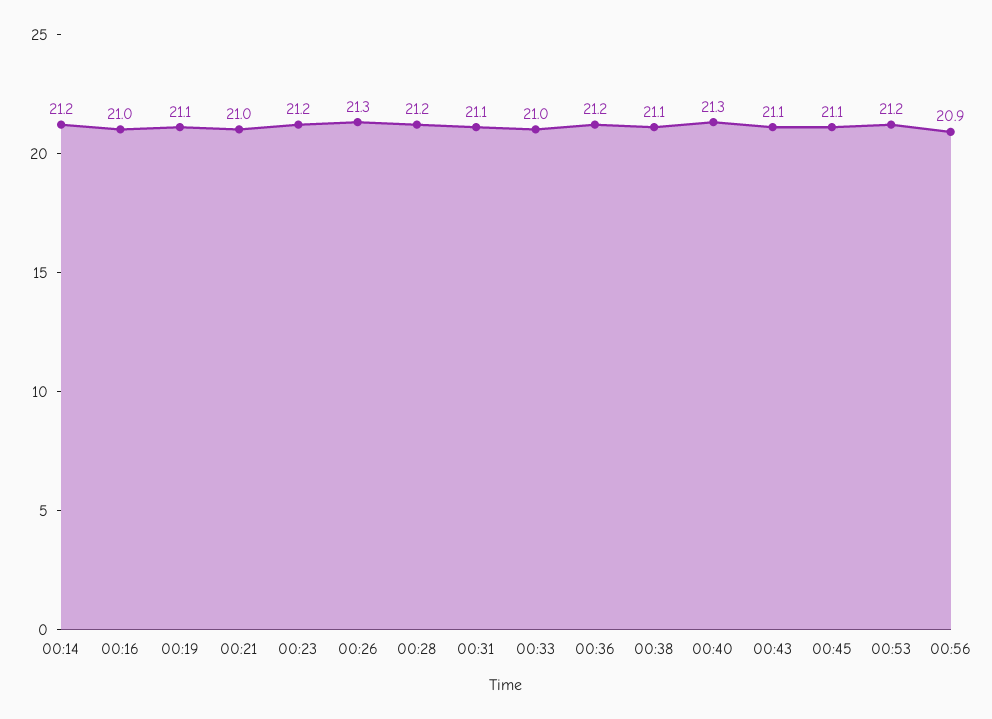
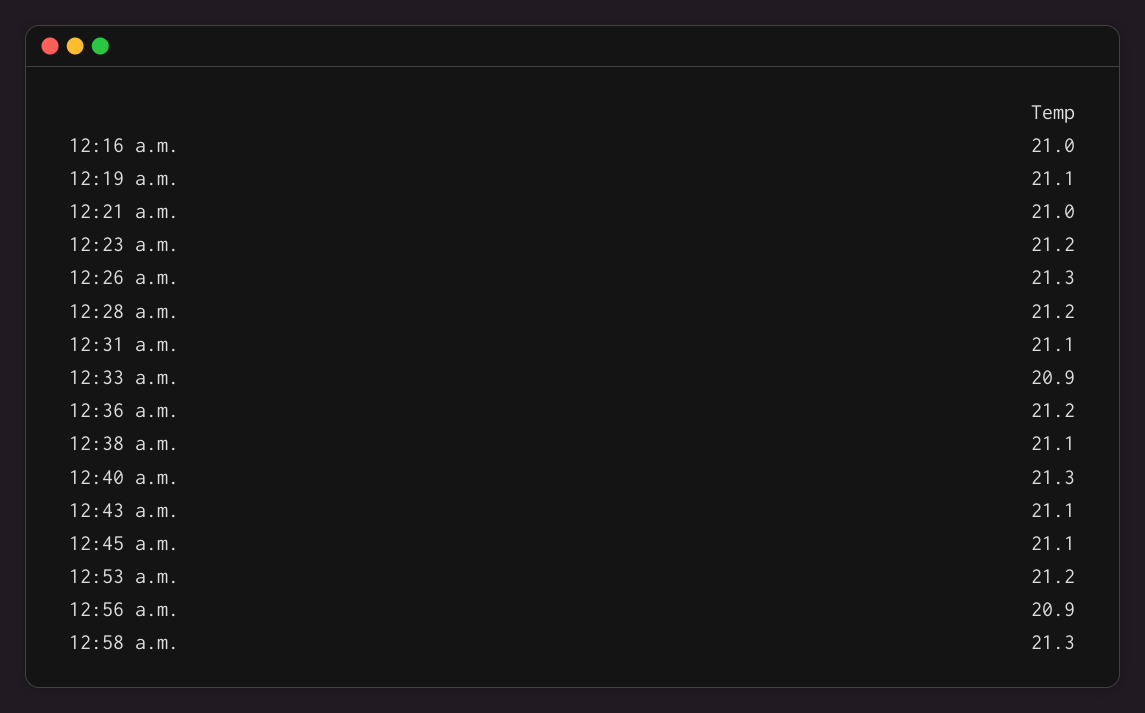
00:14: 21.2 -> none
00:33: 21 -> 20.9
12:58 a.m.: none -> 21.3

